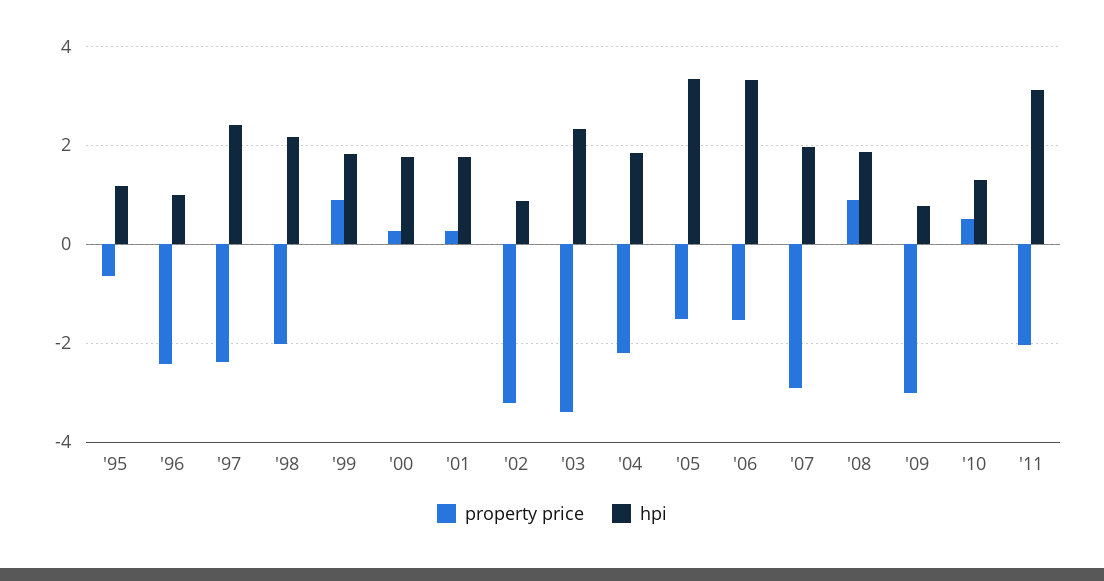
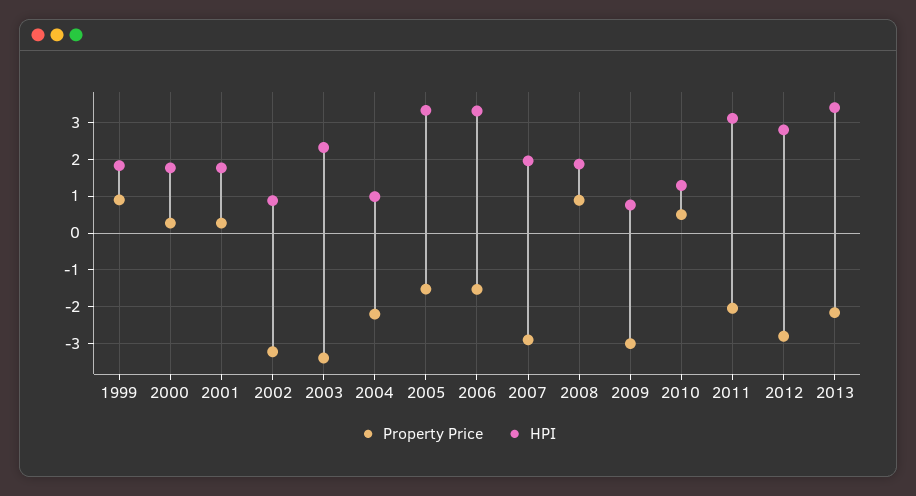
property price, '95: -0.6 -> none
hpi, '95: 1.2 -> none
property price, '96: -2.4 -> none
hpi, '96: 1 -> none
property price, '97: -2.4 -> none
hpi, '97: 2.4 -> none
property price, '98: -2 -> none
hpi, '98: 2.2 -> none
hpi, '04: 1.8 -> 1
property price, 2012: none -> -2.8
hpi, 2012: none -> 2.8
property price, 2013: none -> -2.2
hpi, 2013: none -> 3.4

